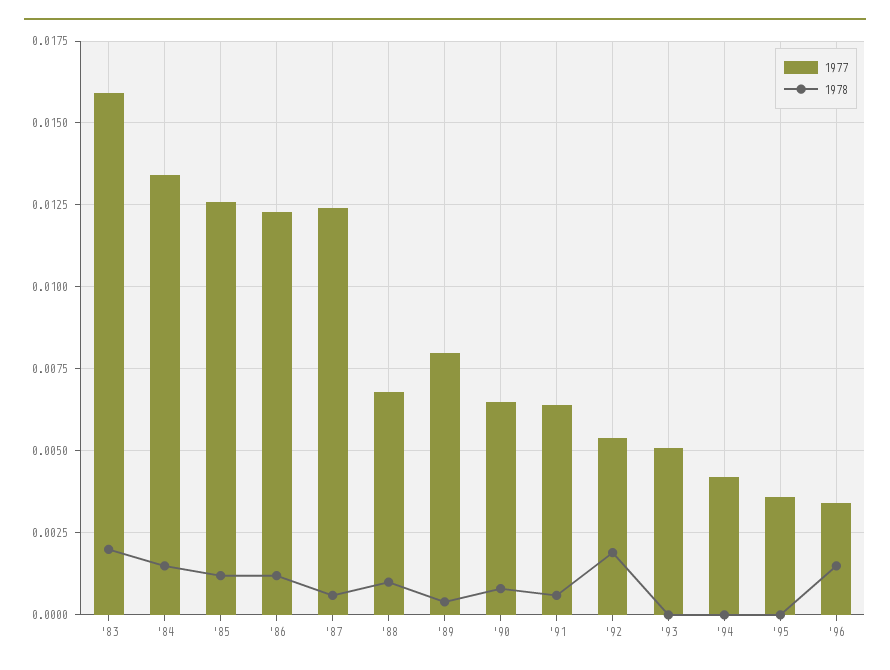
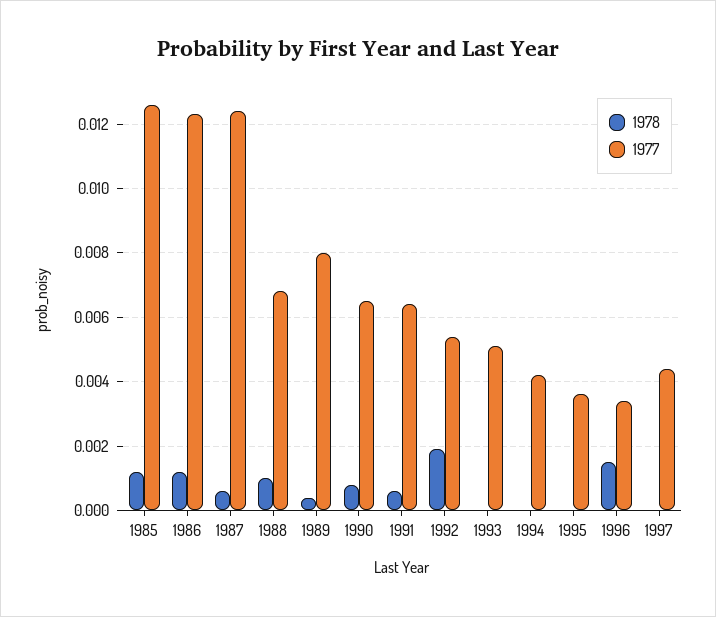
1977, '83: 0.016 -> none
1978, '83: 0.002 -> none
1977, '84: 0.0135 -> none
1978, '84: 0.0015 -> none
1978, 1997: none -> 0
1977, 1997: none -> 0.0045

